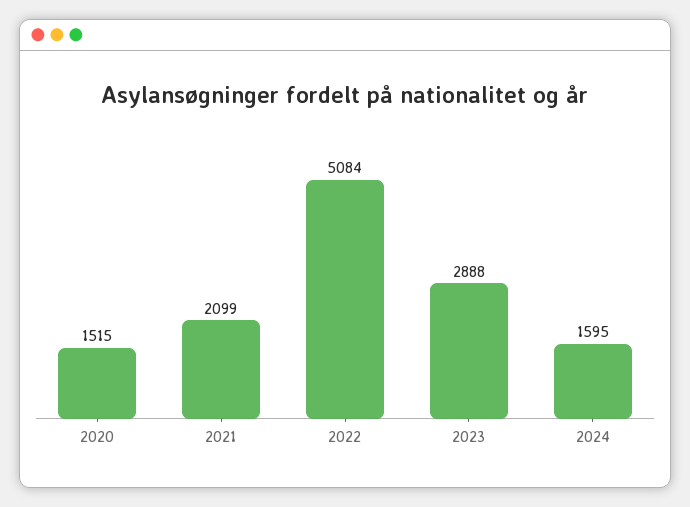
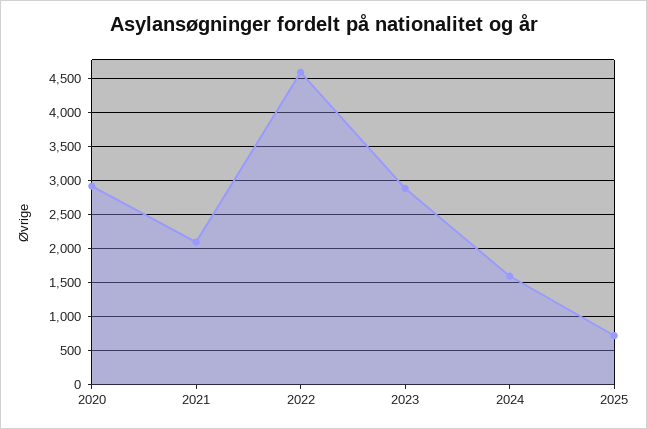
2020: 1515 -> 2900
2022: 5084 -> 4600
2025: none -> 700

